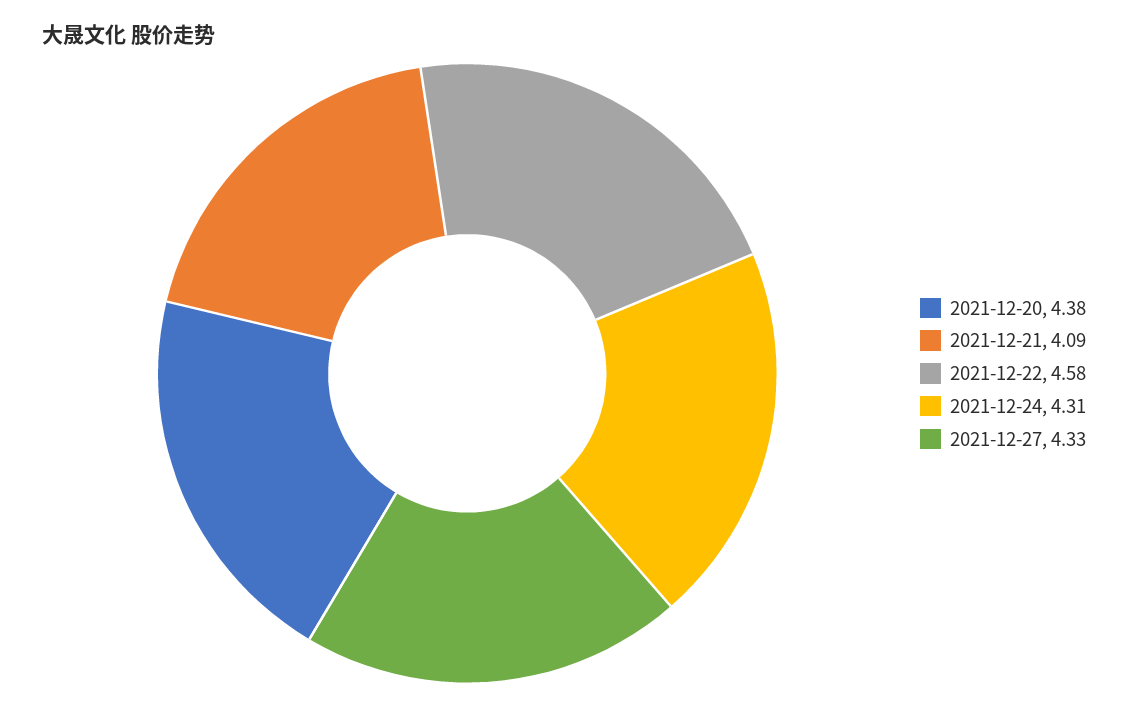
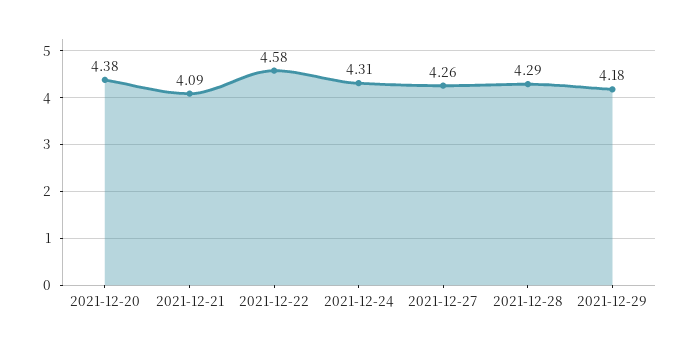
2021-12-27: 4.33 -> 4.26
2021-12-28: none -> 4.29
2021-12-29: none -> 4.18

